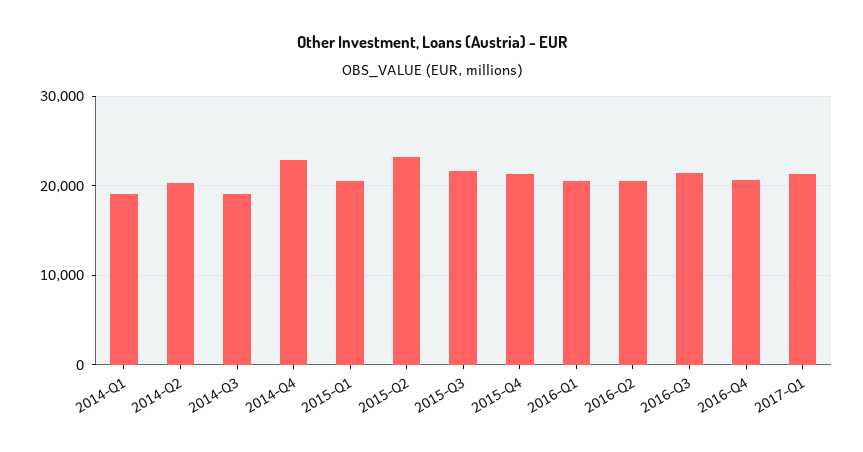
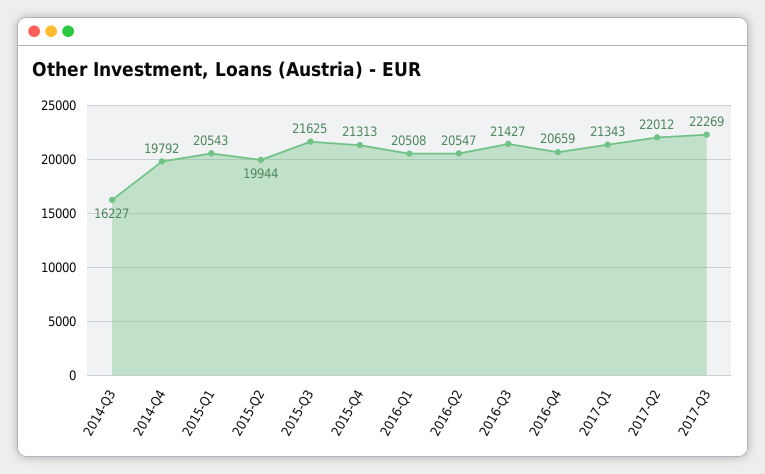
2014-Q1: 19000 -> none
2014-Q2: 20000 -> none
2014-Q3: 19000 -> 16227
2014-Q4: 23000 -> 19792
2015-Q2: 23000 -> 19944
2017-Q2: none -> 22012
2017-Q3: none -> 22269

